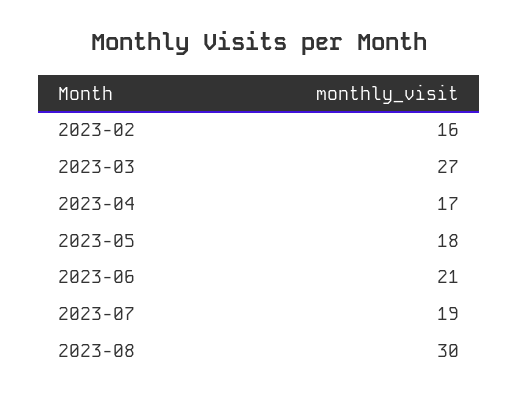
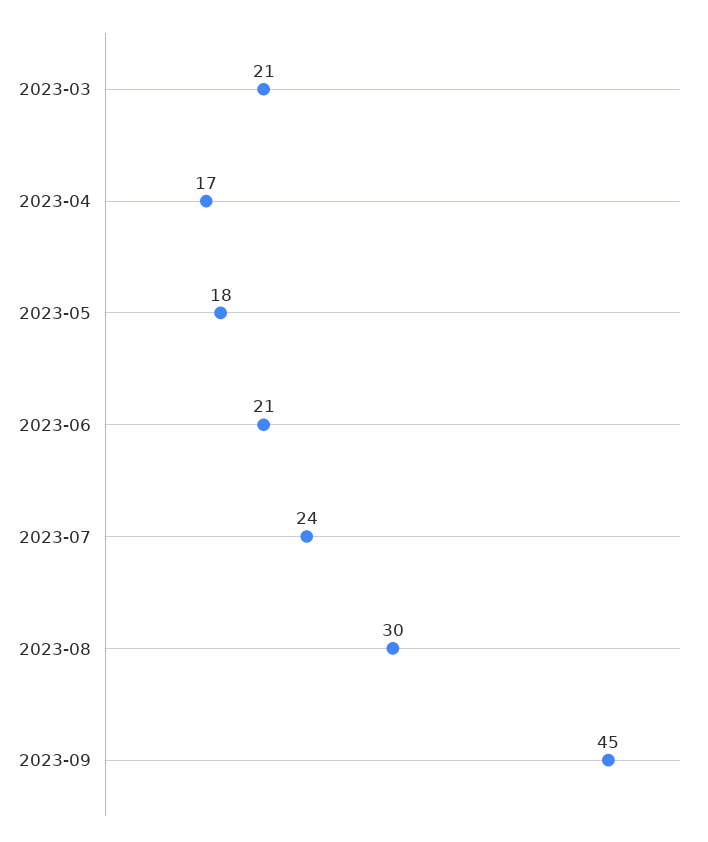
2023-02: 16 -> none
2023-03: 27 -> 21
2023-07: 19 -> 24
2023-09: none -> 45

